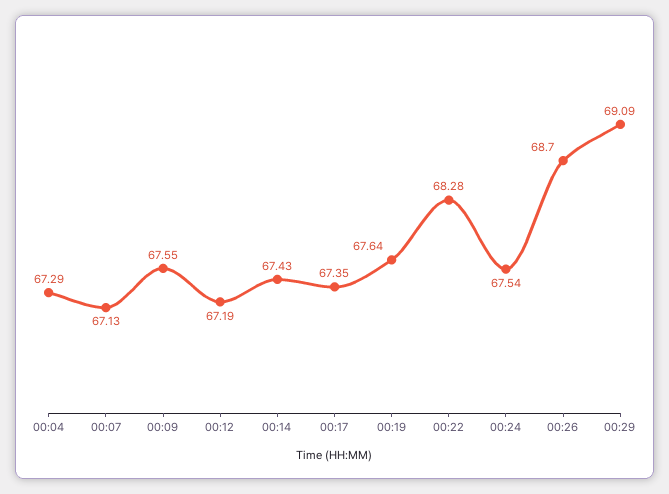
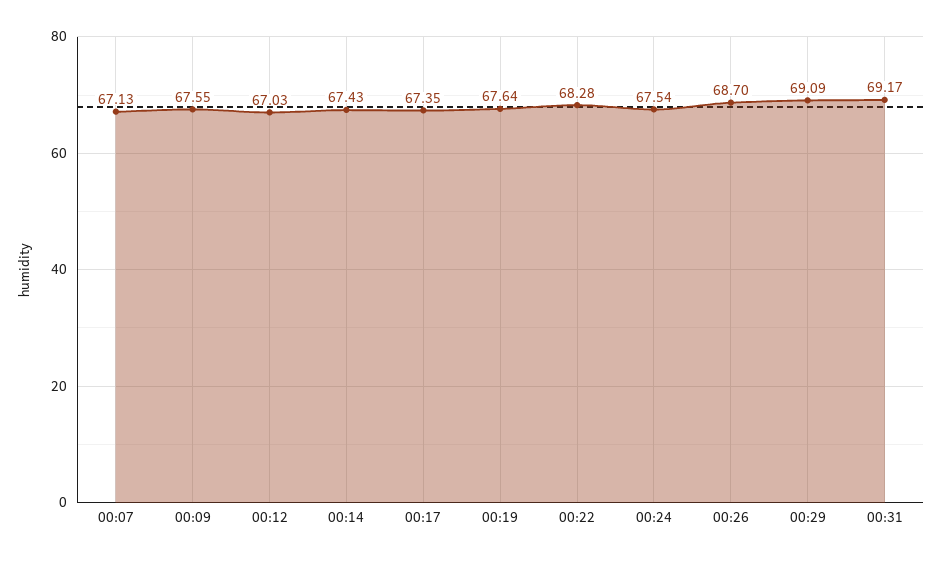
00:04: 67.29 -> none
00:12: 67.19 -> 67.03
00:31: none -> 69.17

